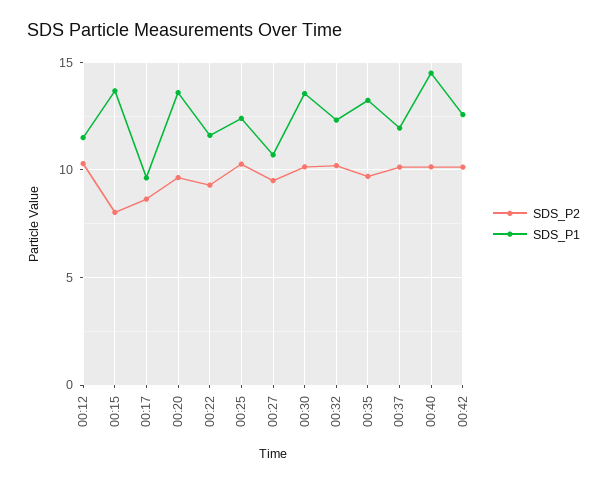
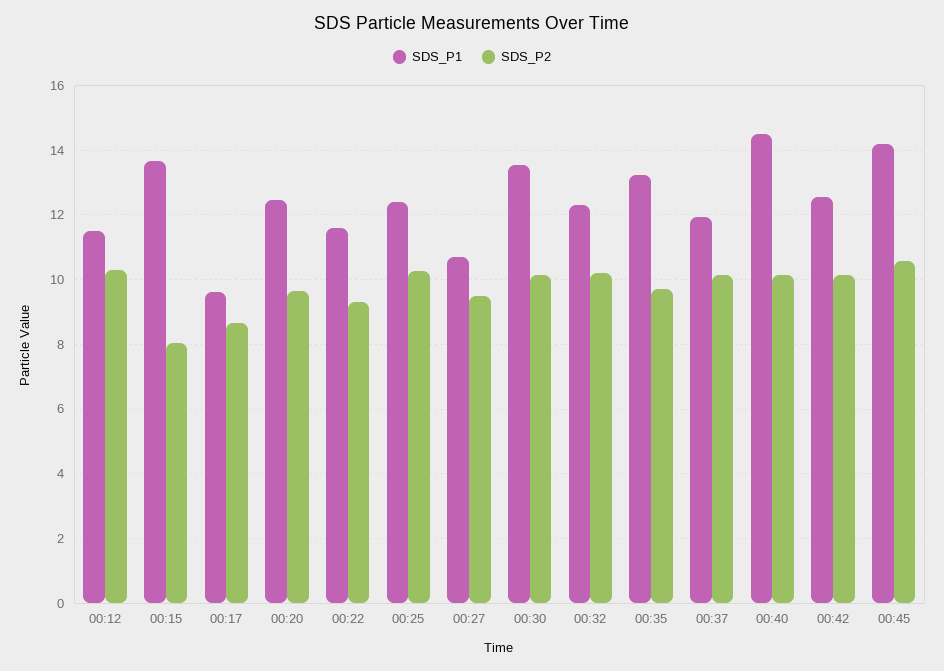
SDS_P1, 00:20: 13.5 -> 12.4
SDS_P1, 00:45: none -> 14.2
SDS_P2, 00:45: none -> 10.6

